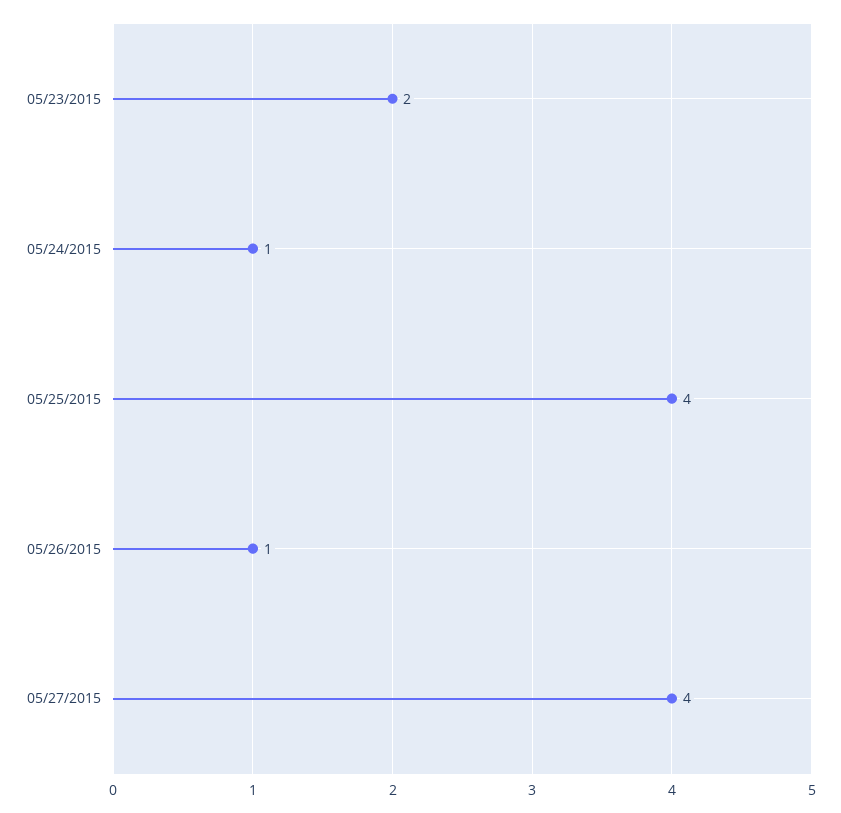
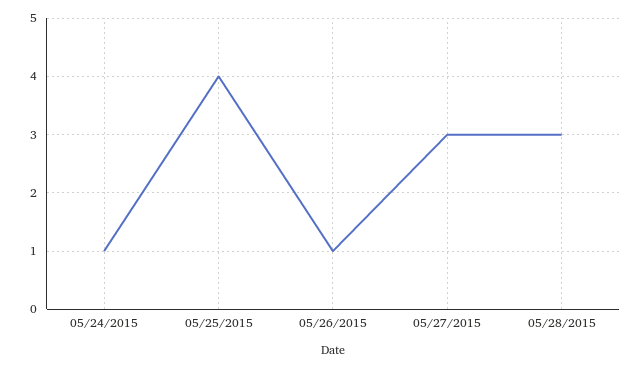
05/23/2015: 2 -> none
05/27/2015: 4 -> 3
05/28/2015: none -> 3

